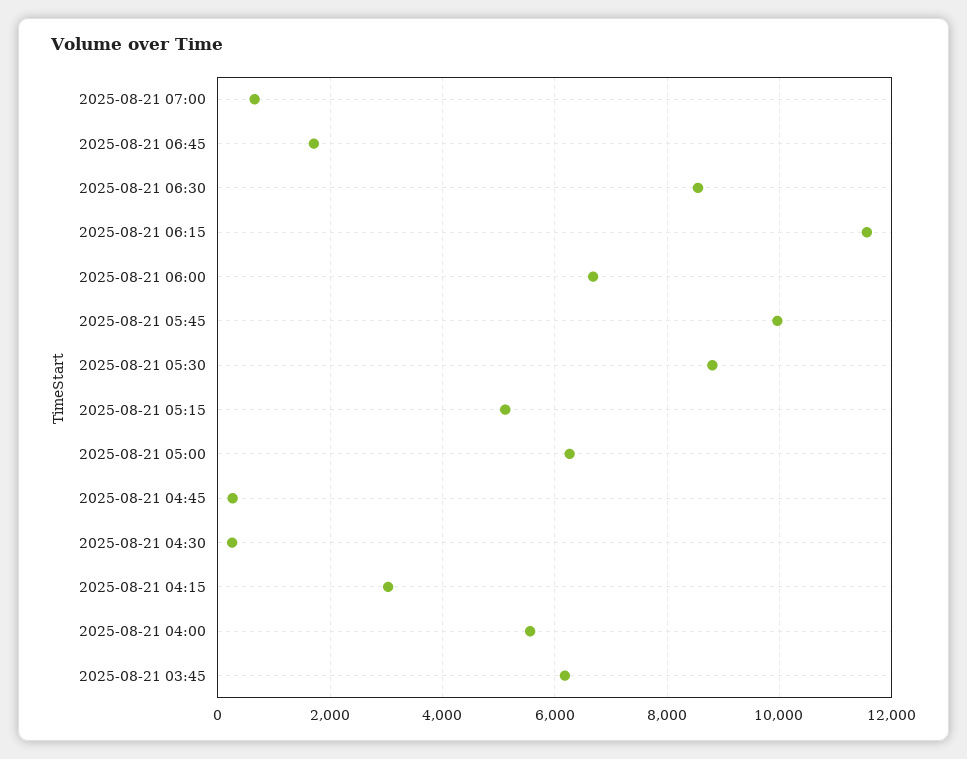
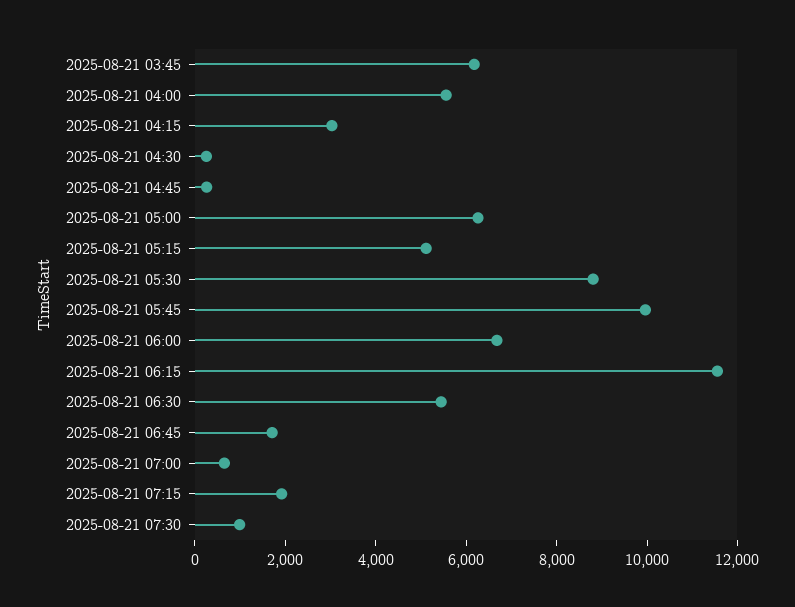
2025-08-21 06:30: 8600 -> 5500
2025-08-21 07:15: none -> 2000
2025-08-21 07:30: none -> 1000

